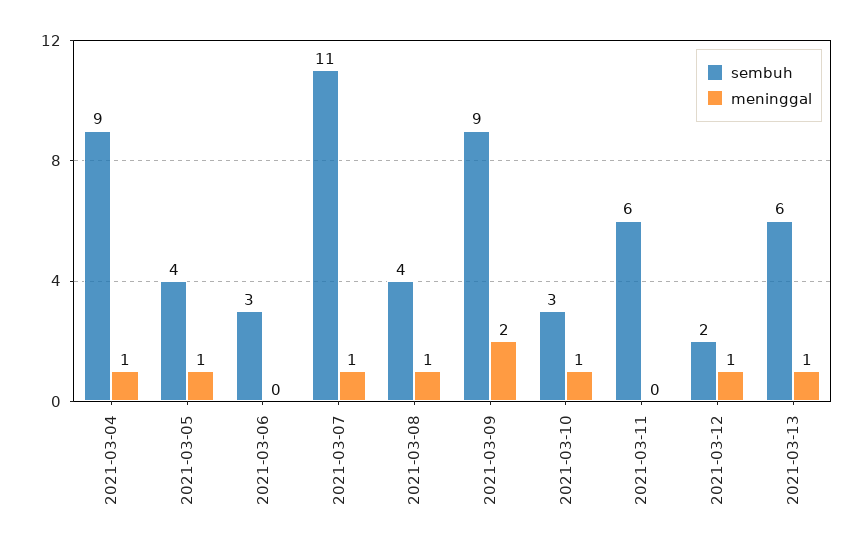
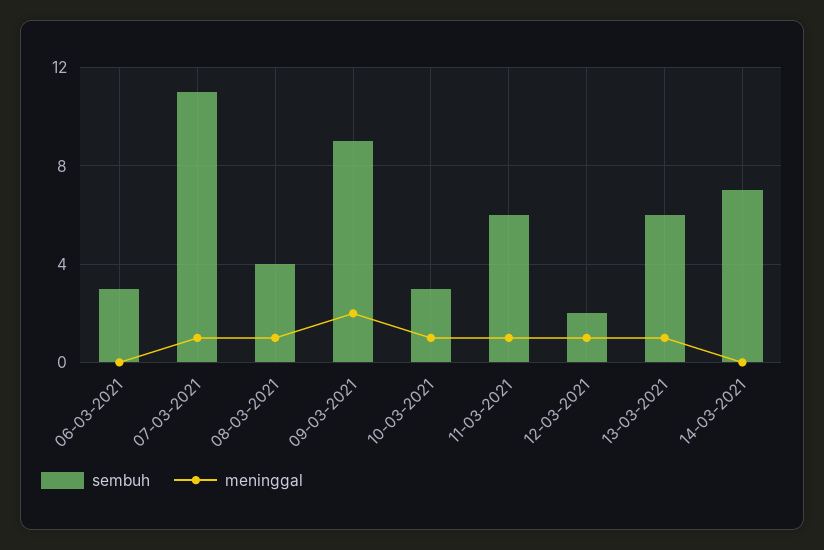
sembuh, 2021-03-04: 9 -> none
meninggal, 2021-03-04: 1 -> none
sembuh, 2021-03-05: 4 -> none
meninggal, 2021-03-05: 1 -> none
meninggal, 2021-03-11: 0 -> 1
sembuh, 14-03-2021: none -> 7
meninggal, 14-03-2021: none -> 0

